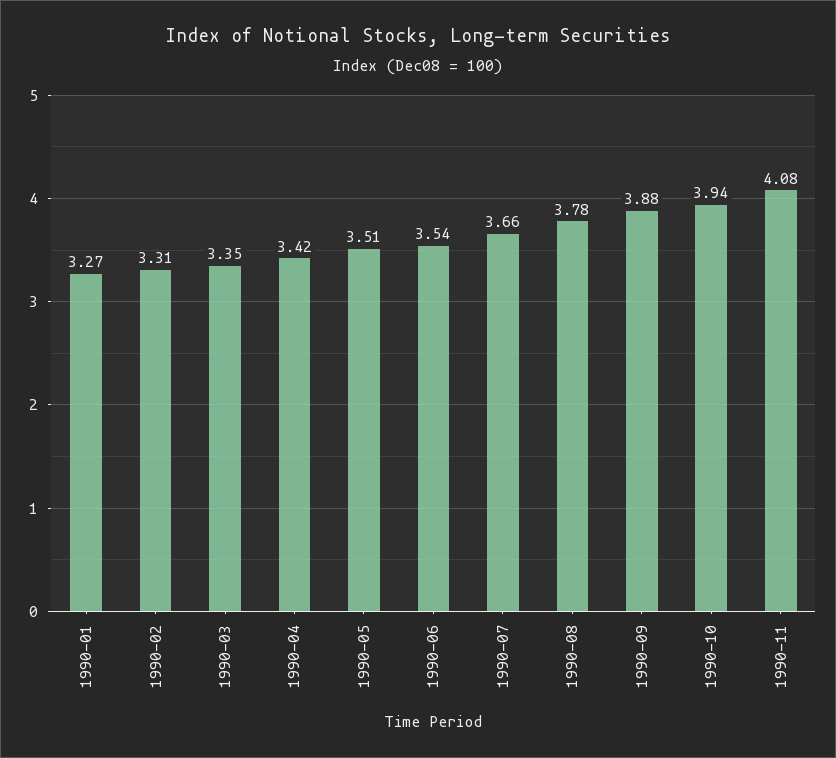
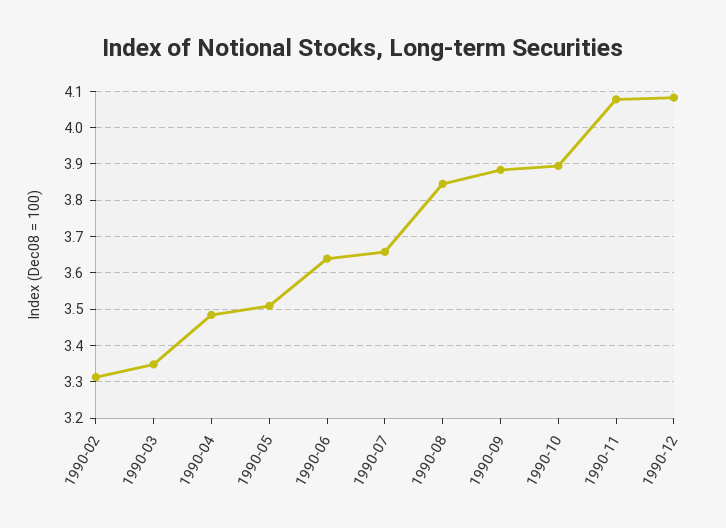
1990-01: 3.27 -> none
1990-04: 3.42 -> 3.48
1990-06: 3.54 -> 3.64
1990-08: 3.78 -> 3.84
1990-10: 3.94 -> 3.9
1990-12: none -> 4.08

